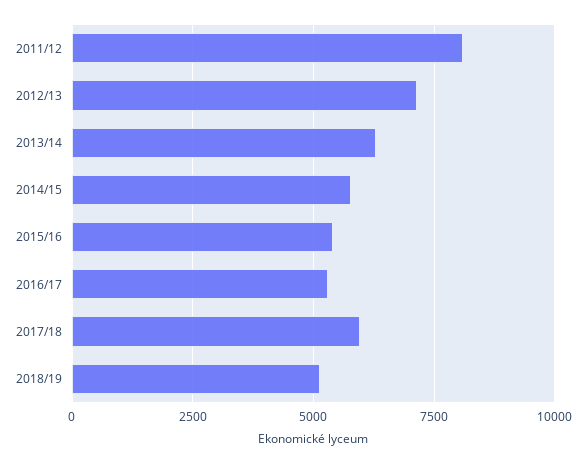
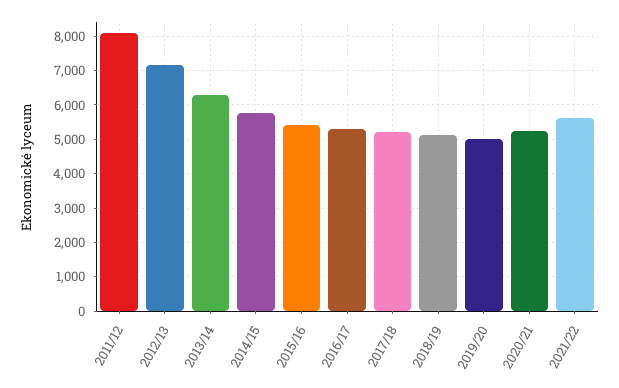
2017/18: 6000 -> 5200
2019/20: none -> 5000
2020/21: none -> 5200
2021/22: none -> 5600

